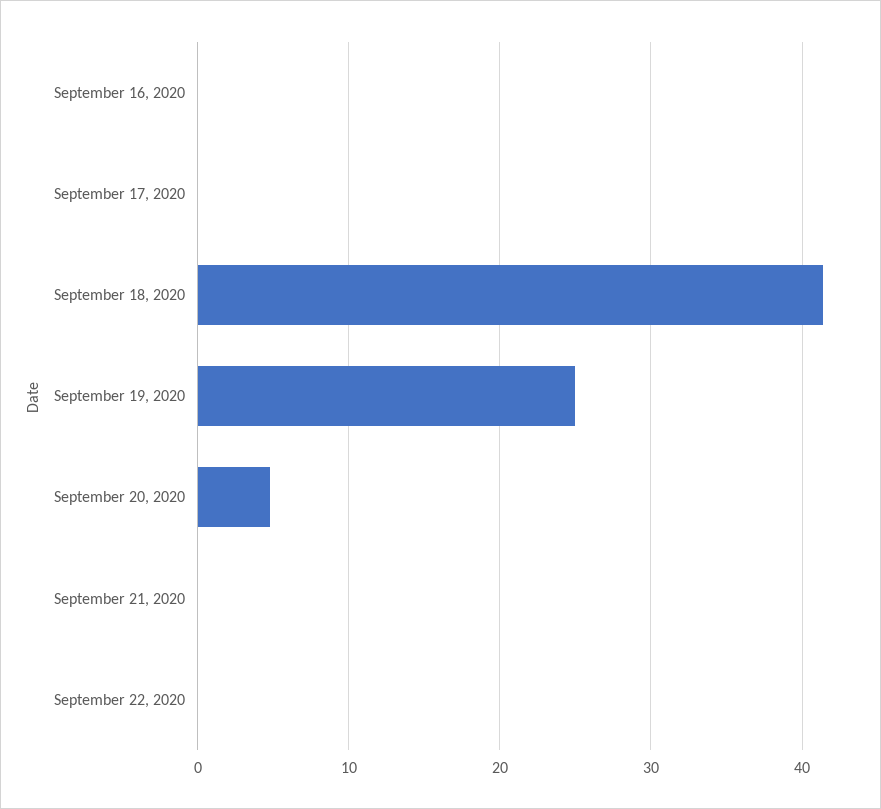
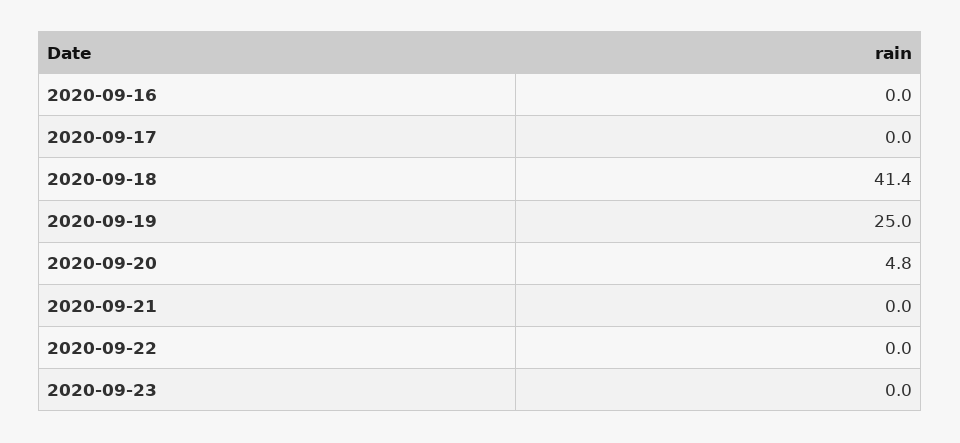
2020-09-23: none -> 0

